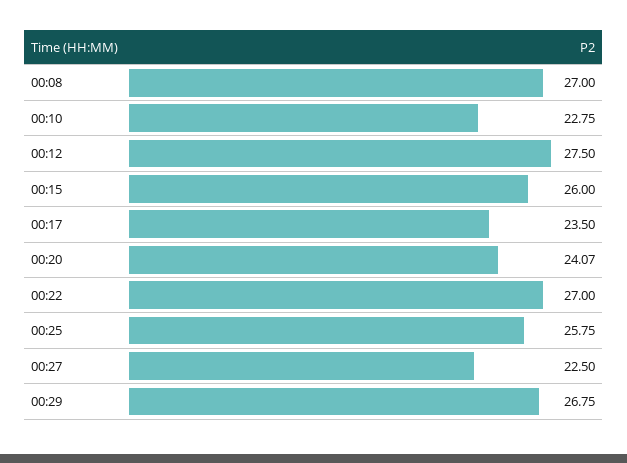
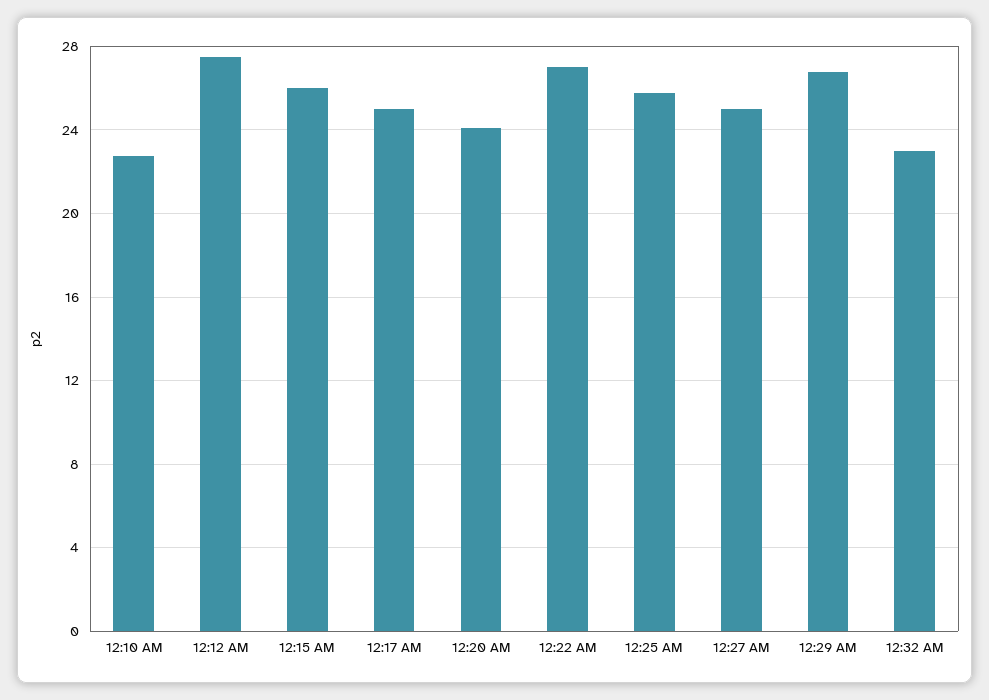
00:08: 27 -> none
00:17: 23.5 -> 25
00:27: 22.5 -> 25
12:32 AM: none -> 23

